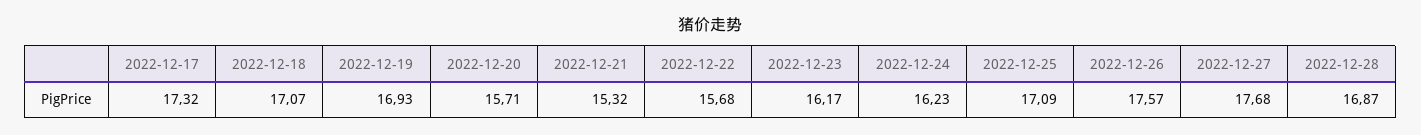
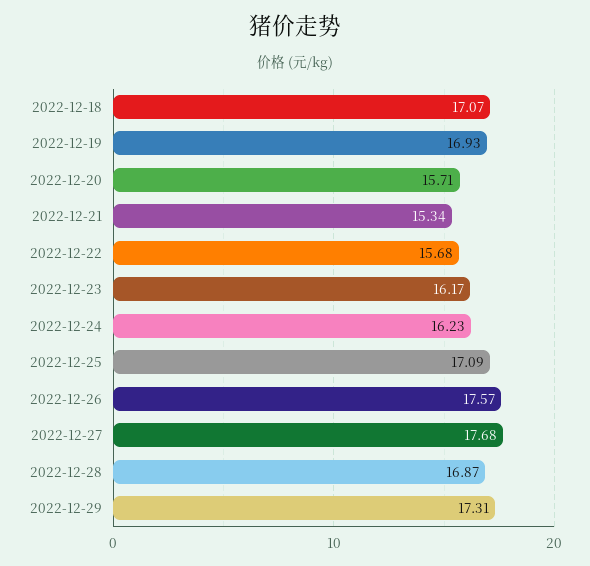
2022-12-17: 17.32 -> none
2022-12-21: 15.32 -> 15.34
2022-12-29: none -> 17.31

